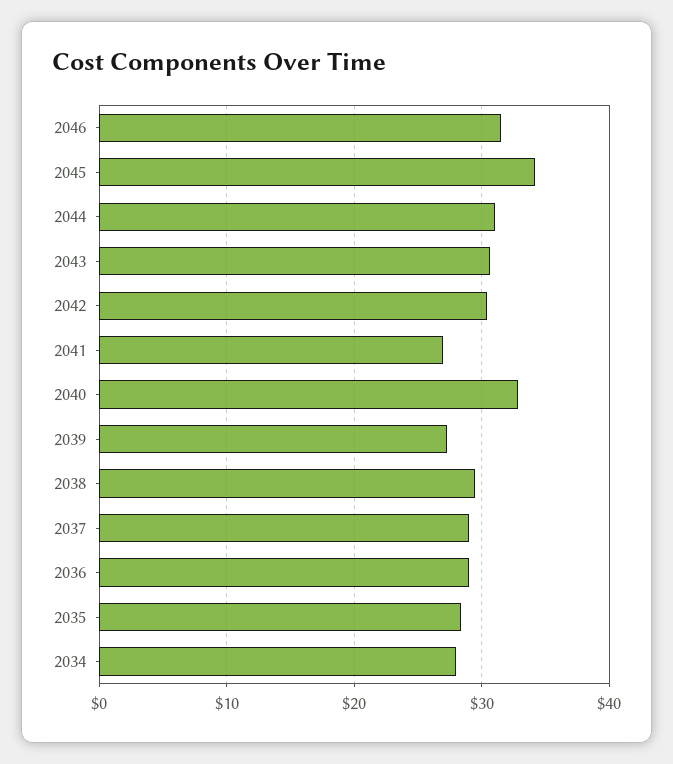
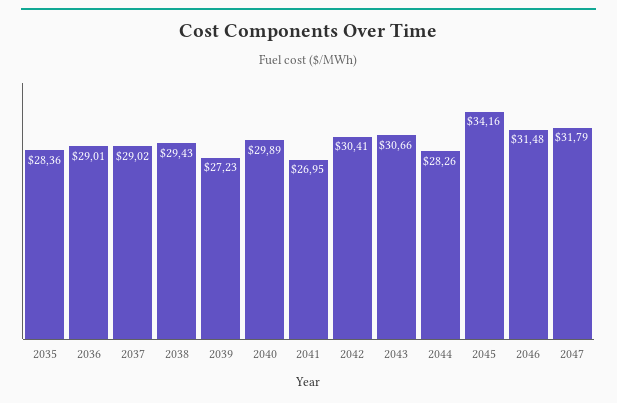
2044: 31 -> 28.26
2040: 33 -> 29.89
2034: 28 -> none
2047: none -> 31.79

